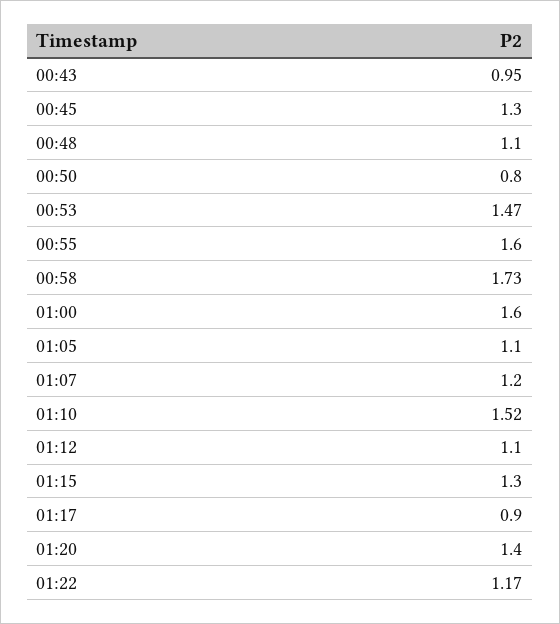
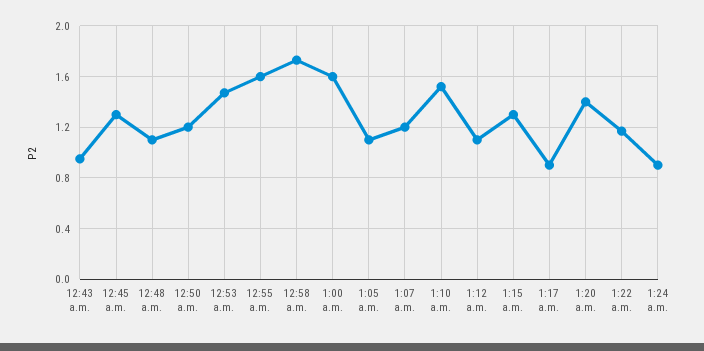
00:50: 0.8 -> 1.2
1:24 a.m.: none -> 0.9

